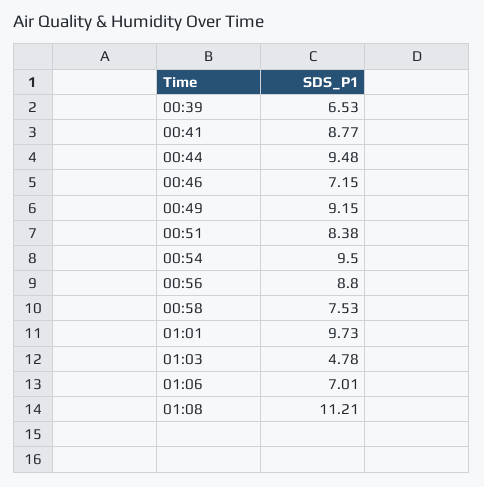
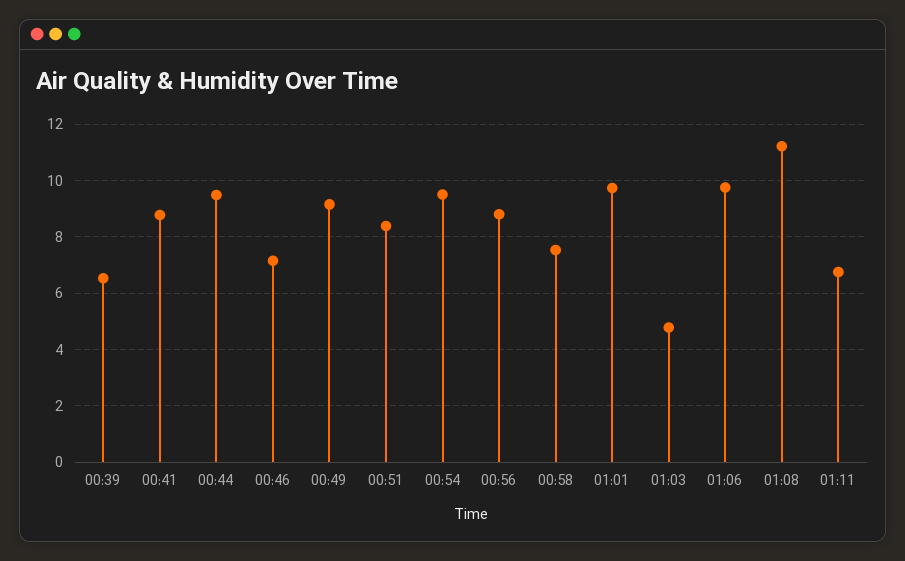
01:06: 7.01 -> 9.75
01:11: none -> 6.75

